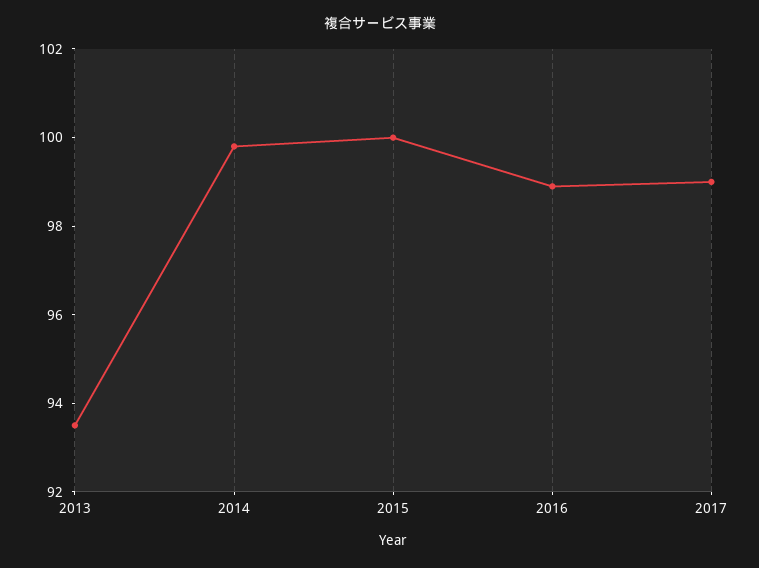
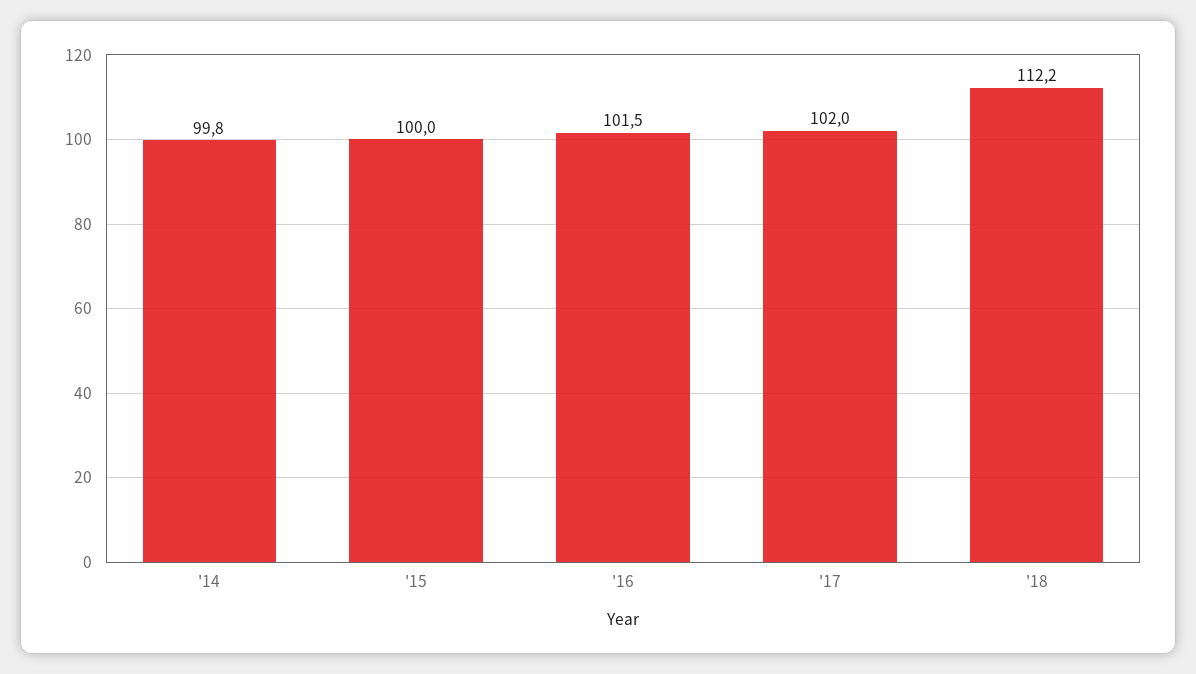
2013: 93.5 -> none
2016: 99 -> 101.5
2017: 99 -> 102
'18: none -> 112.2

